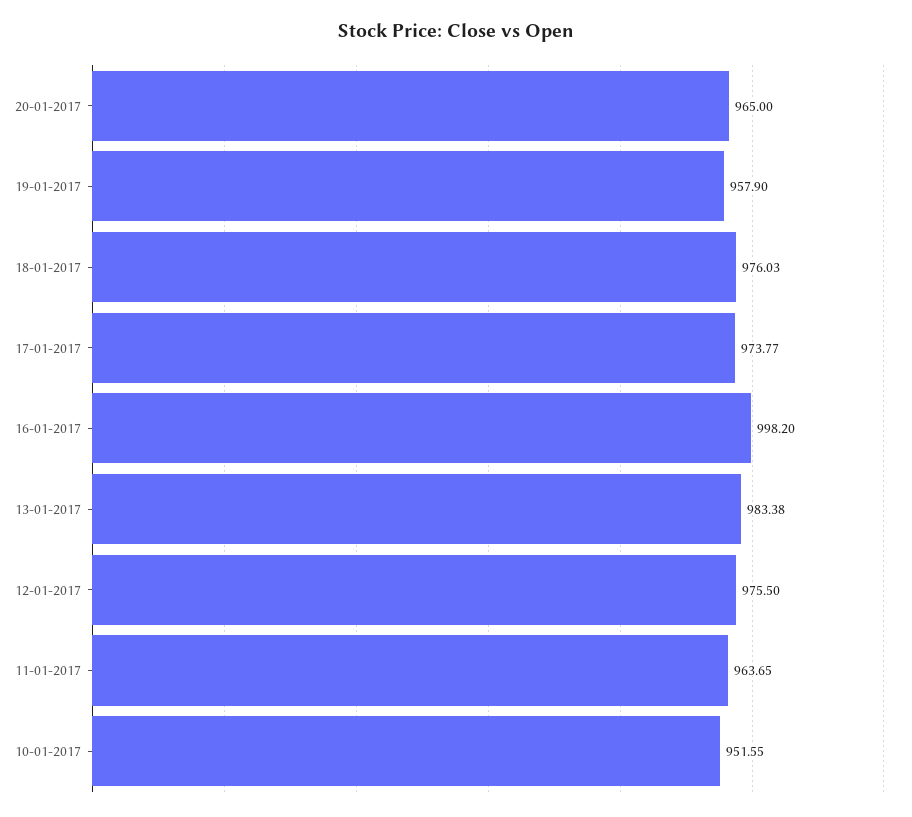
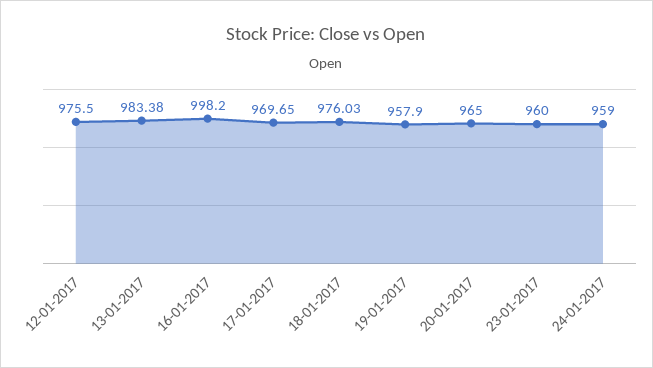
17-01-2017: 973.77 -> 969.65
11-01-2017: 963.65 -> none
10-01-2017: 951.55 -> none
23-01-2017: none -> 960
24-01-2017: none -> 959

